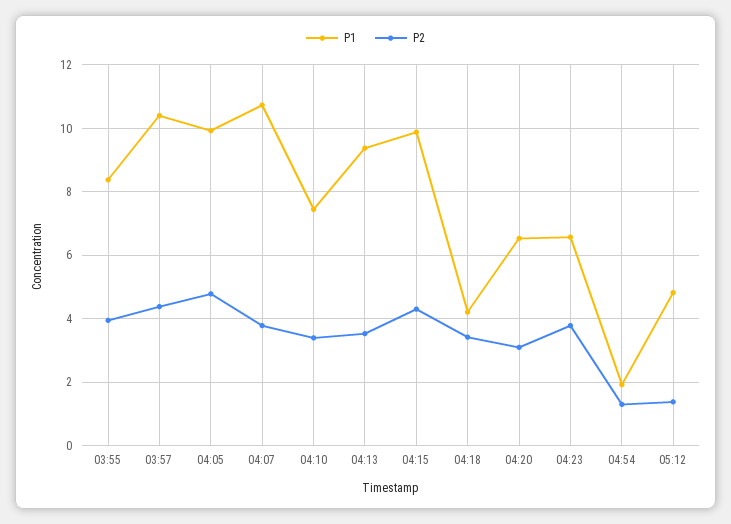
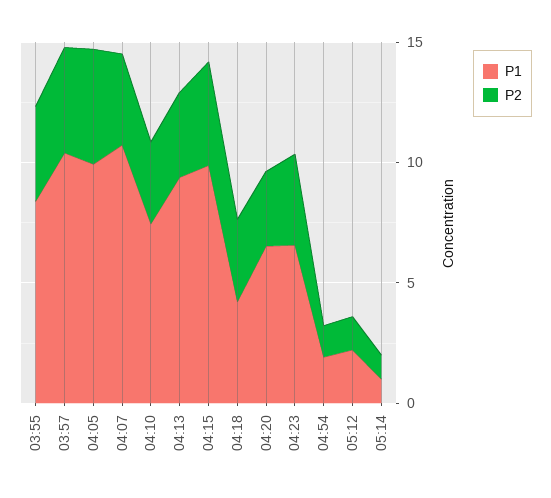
P1, 05:12: 4.8 -> 2
P1, 05:14: none -> 1
P2, 05:14: none -> 1

